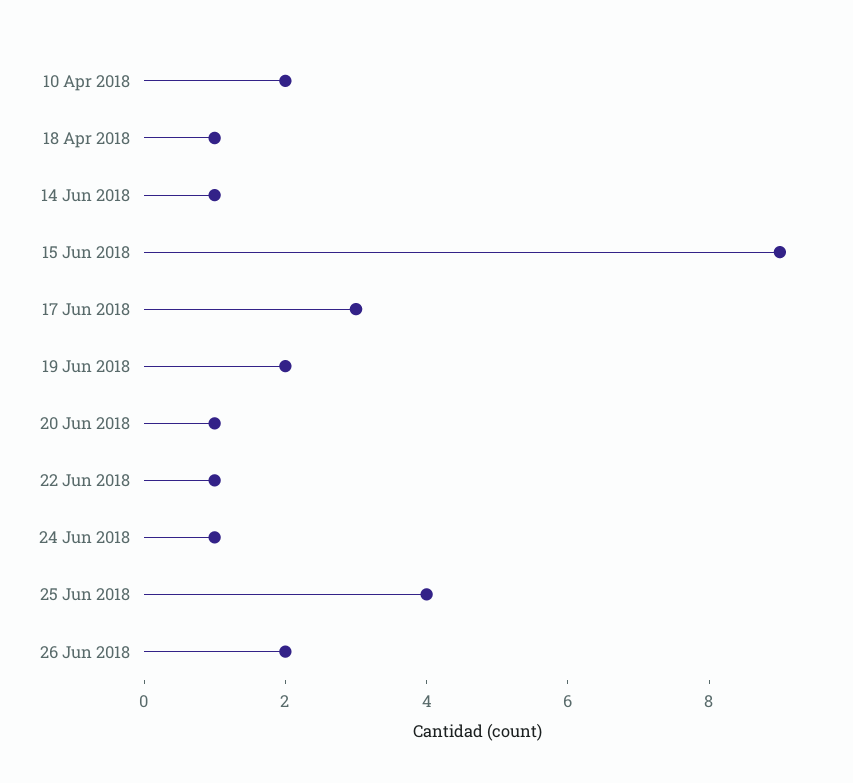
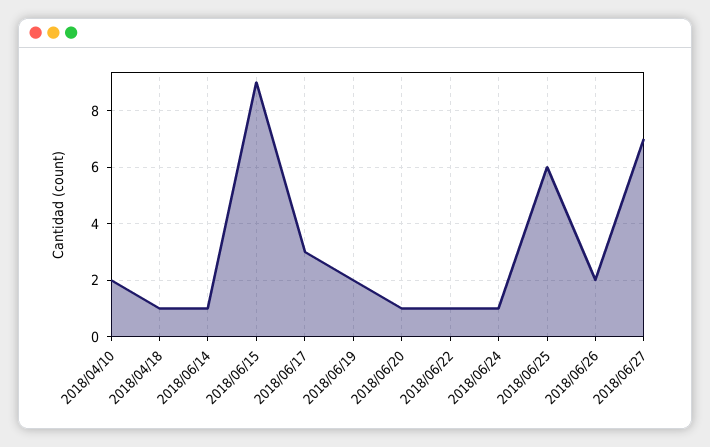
25 Jun 2018: 4 -> 6
2018/06/27: none -> 7

